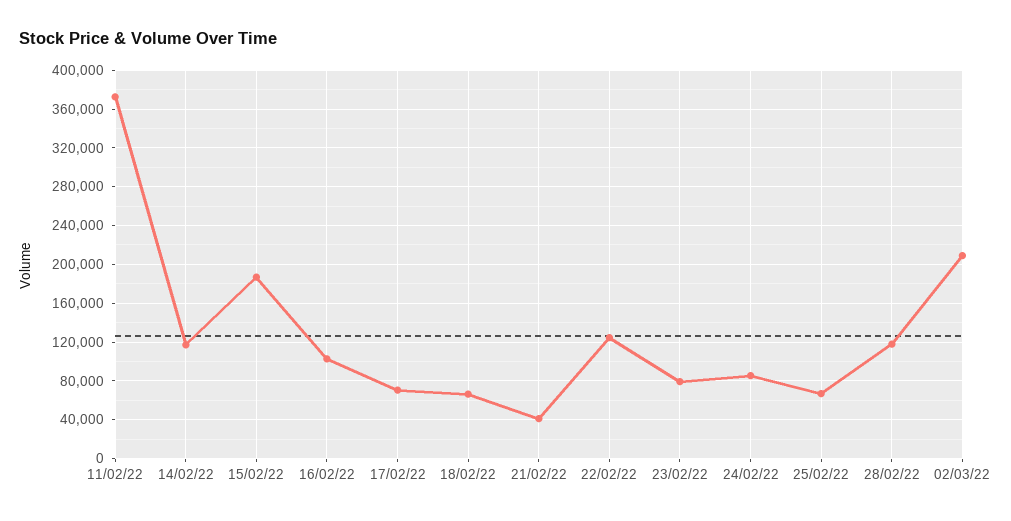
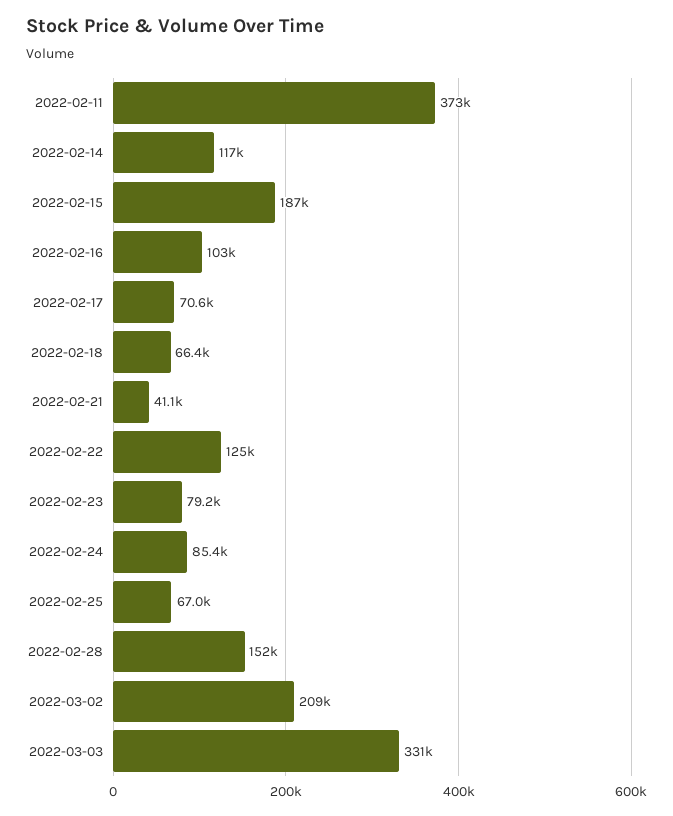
28/02/22: 120000 -> 152000
2022-03-03: none -> 331000

